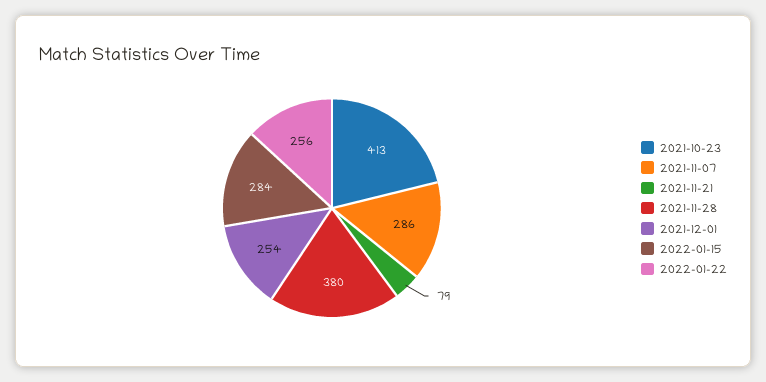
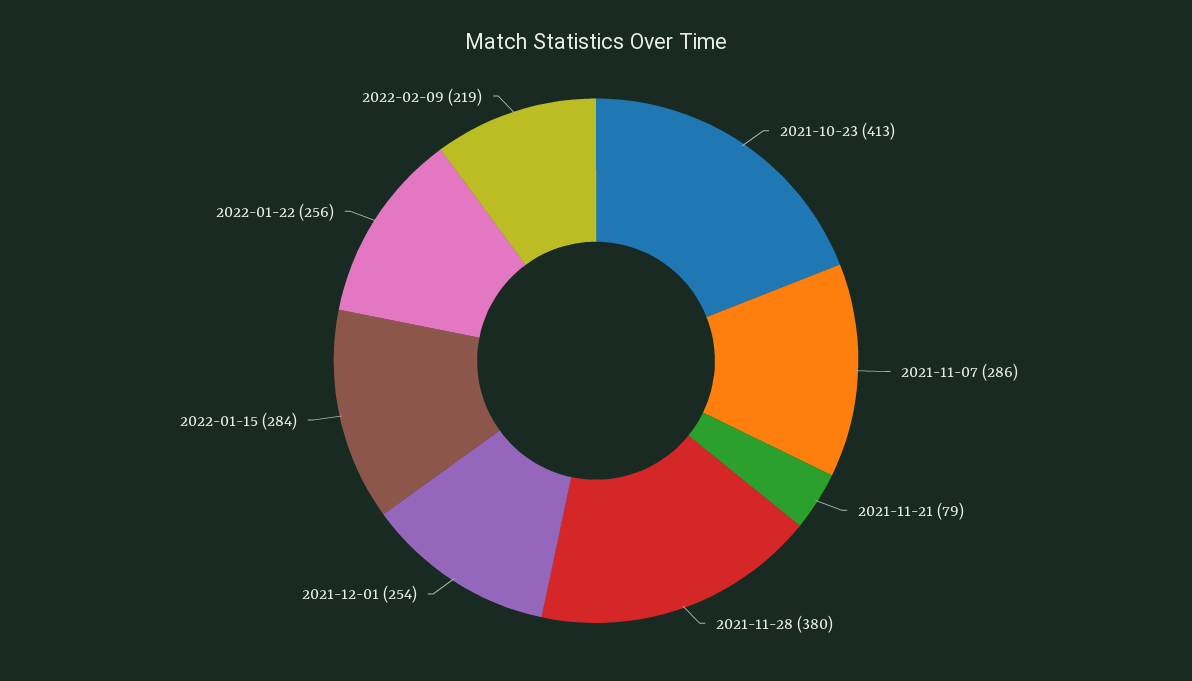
2022-02-09: none -> 219

